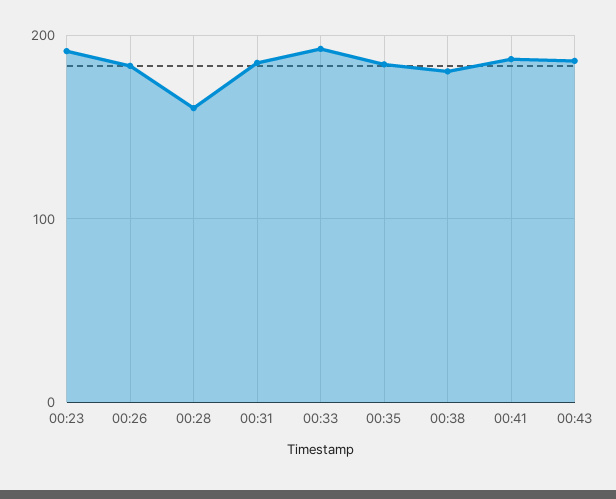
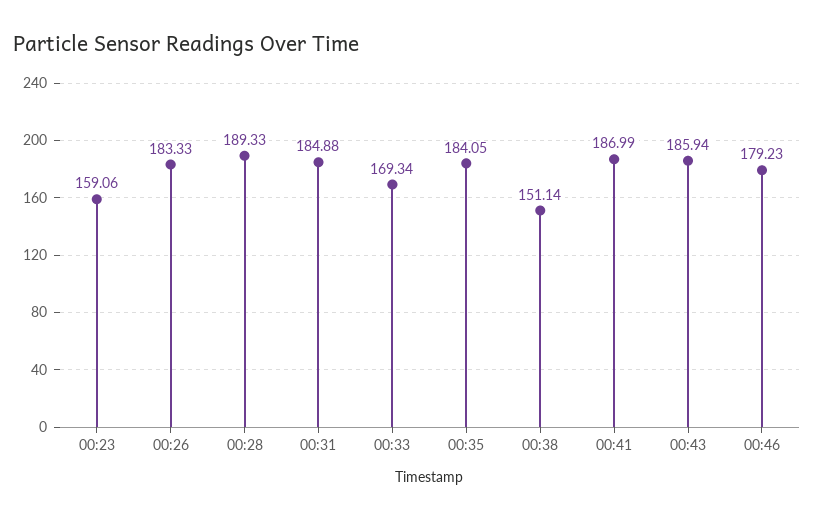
00:23: 190 -> 159.06
00:28: 160 -> 189.33
00:33: 190 -> 169.34
00:38: 180 -> 151.14
00:46: none -> 179.23

